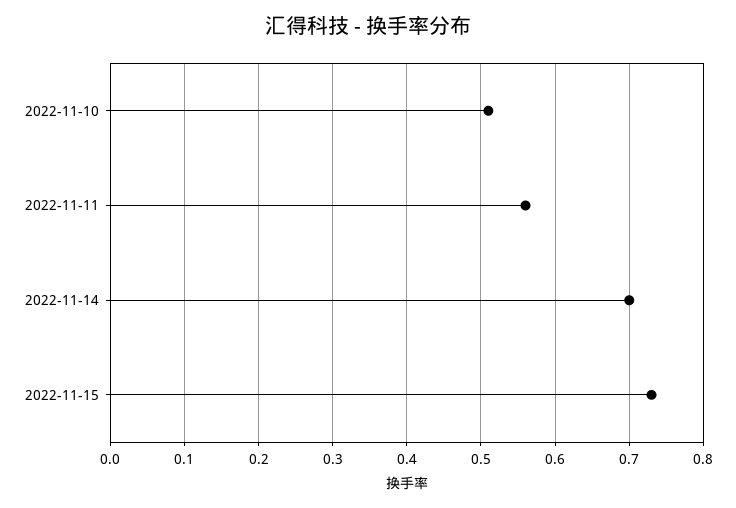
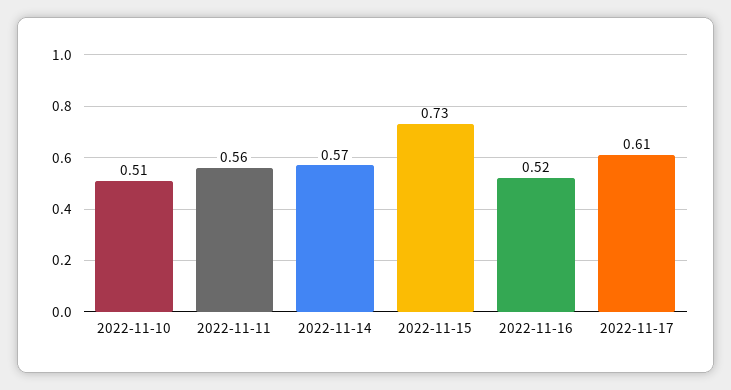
2022-11-14: 0.7 -> 0.57
2022-11-16: none -> 0.52
2022-11-17: none -> 0.61

